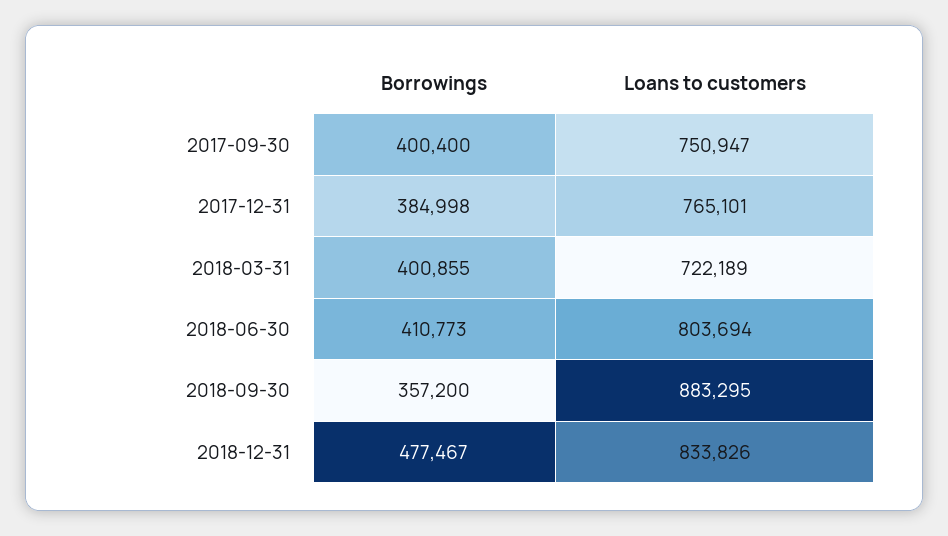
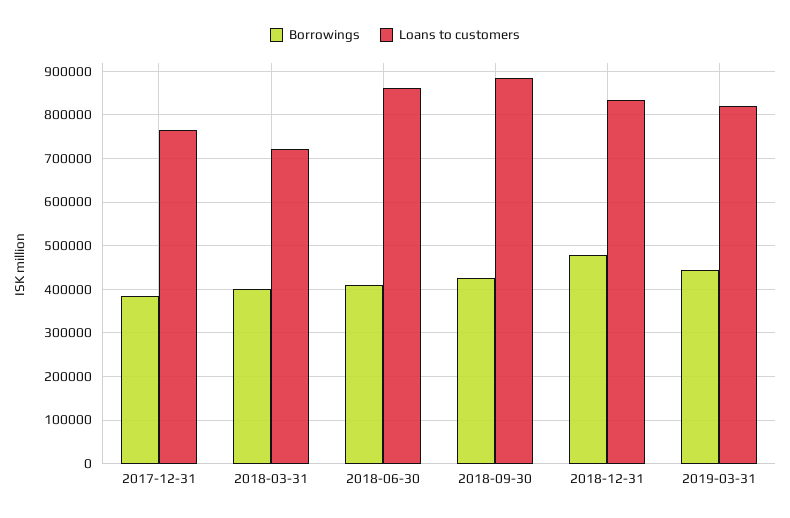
Borrowings, 2017-09-30: 400400 -> none
Loans to customers, 2017-09-30: 750947 -> none
Loans to customers, 2018-06-30: 803694 -> 860000
Borrowings, 2018-09-30: 357200 -> 420000
Borrowings, 2019-03-31: none -> 440000
Loans to customers, 2019-03-31: none -> 820000

